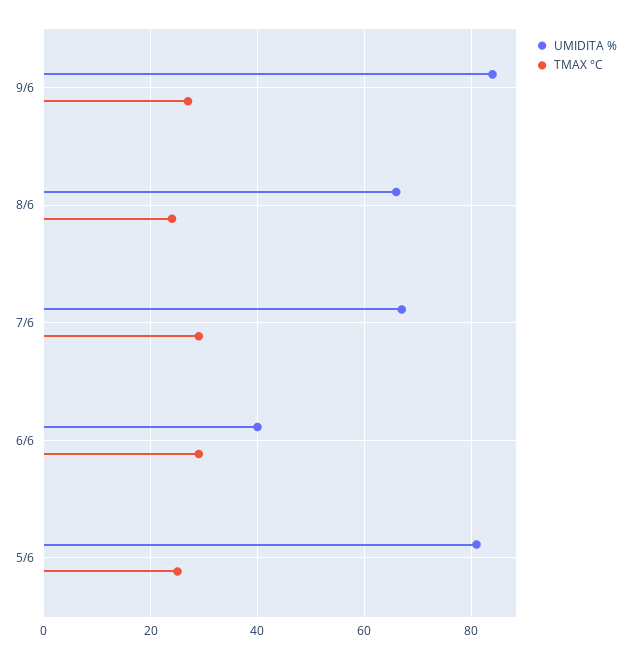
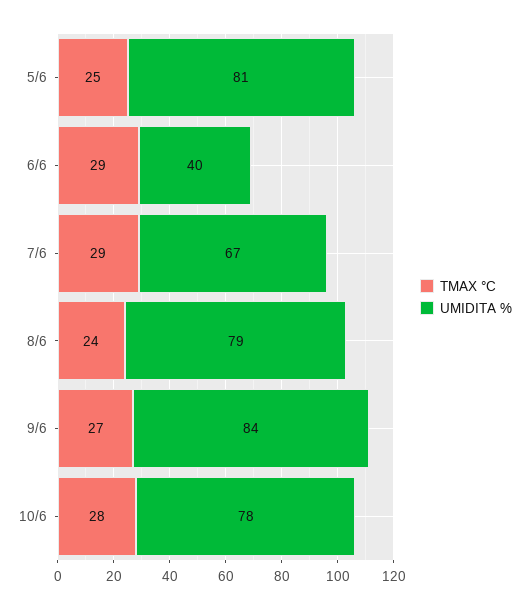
UMIDITA %, 8/6: 65 -> 79
TMAX °C, 10/6: none -> 28
UMIDITA %, 10/6: none -> 78

